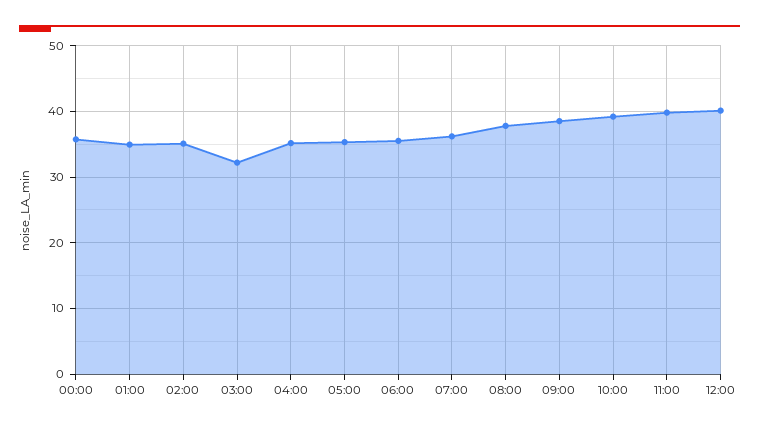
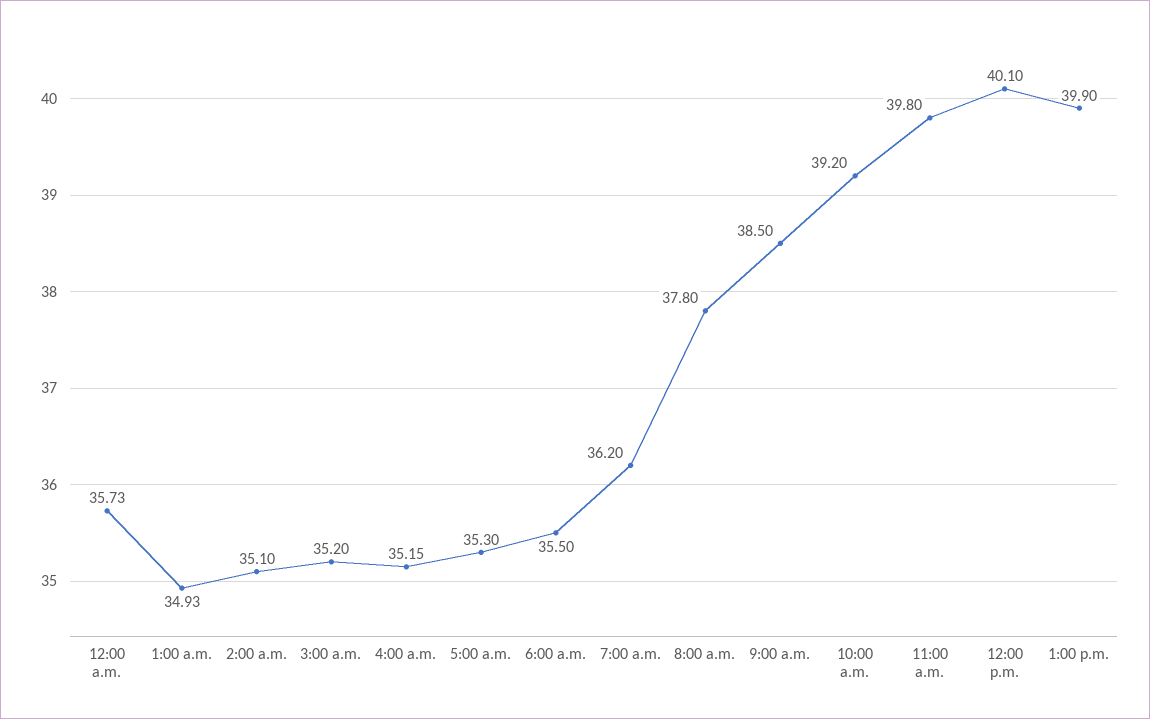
03:00: 32 -> 35.2
1:00 p.m.: none -> 39.9

